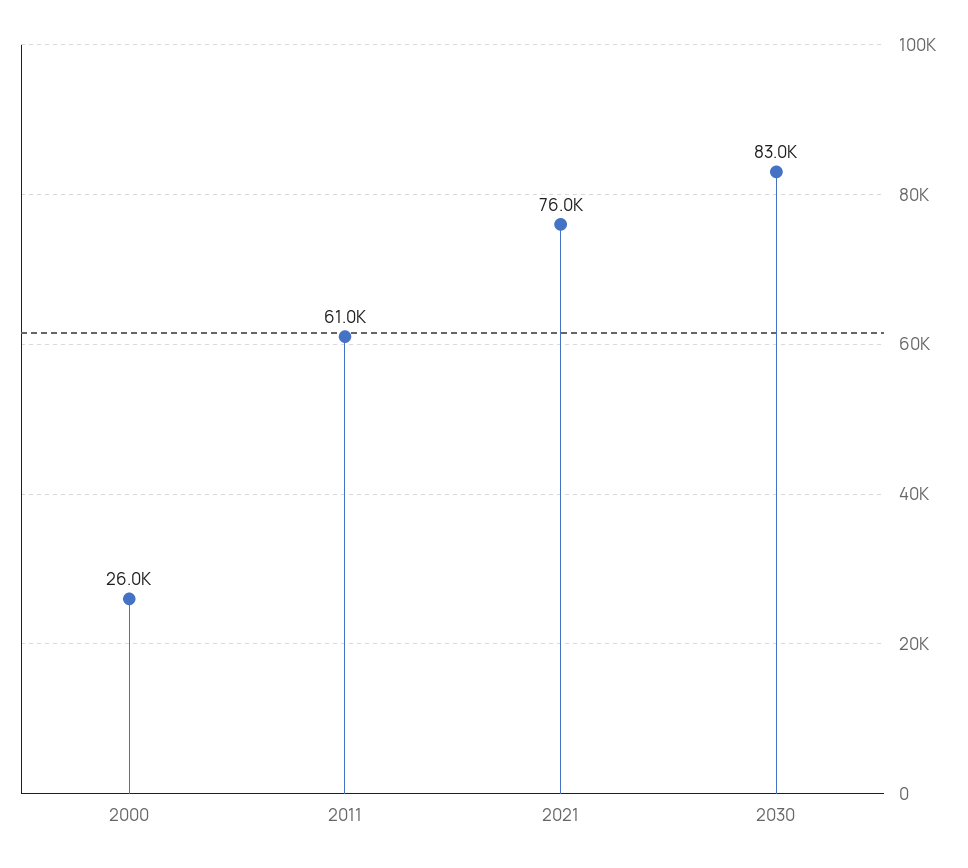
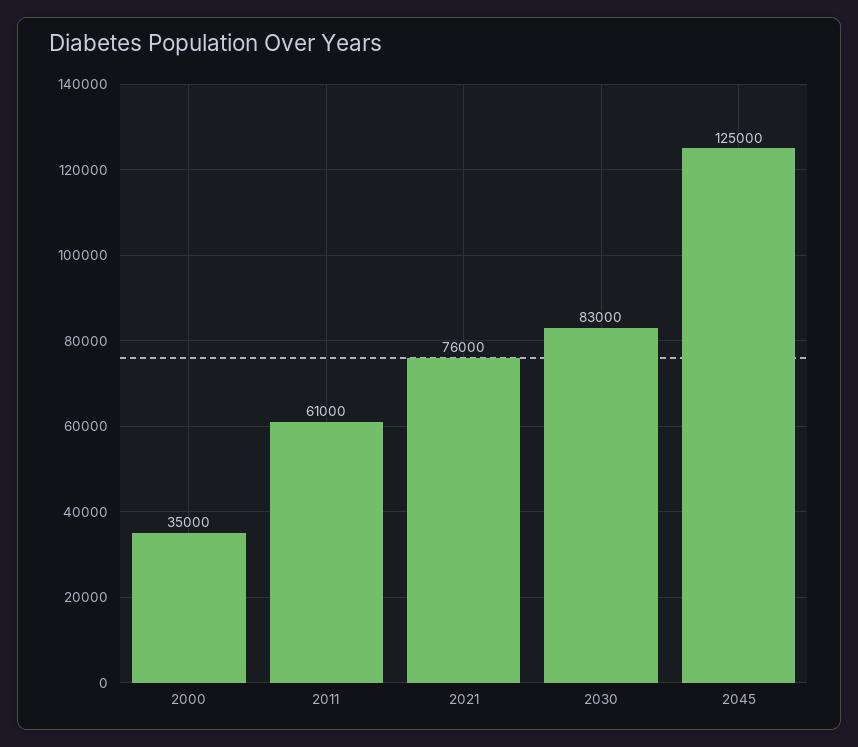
2000: 26000 -> 35000
2045: none -> 125000

